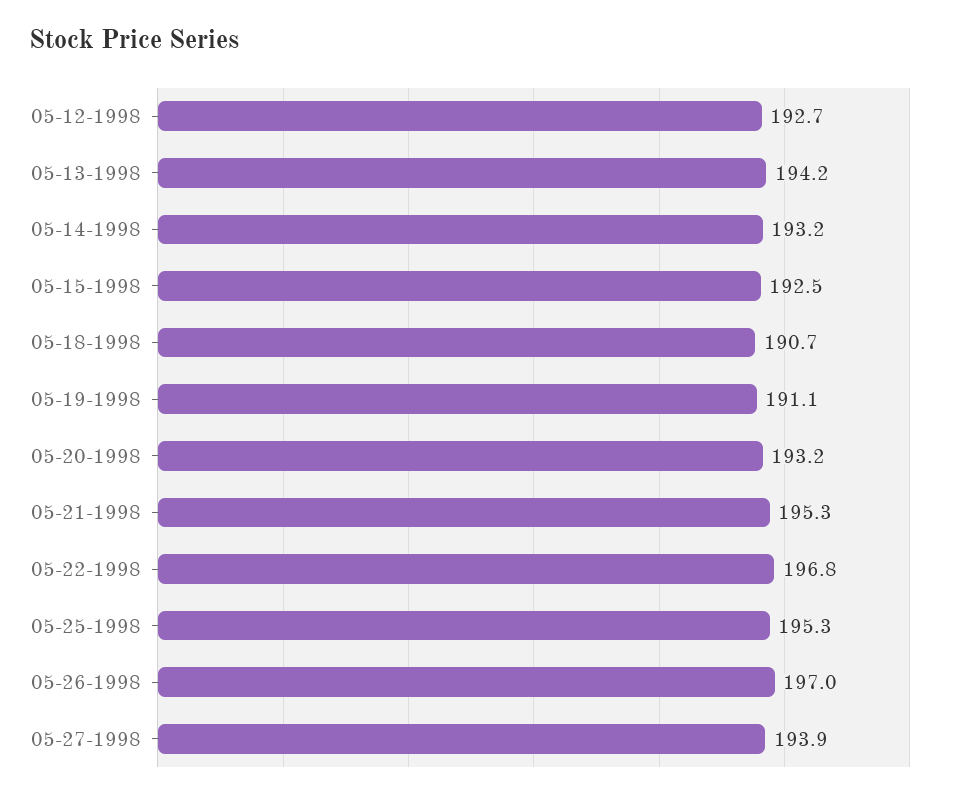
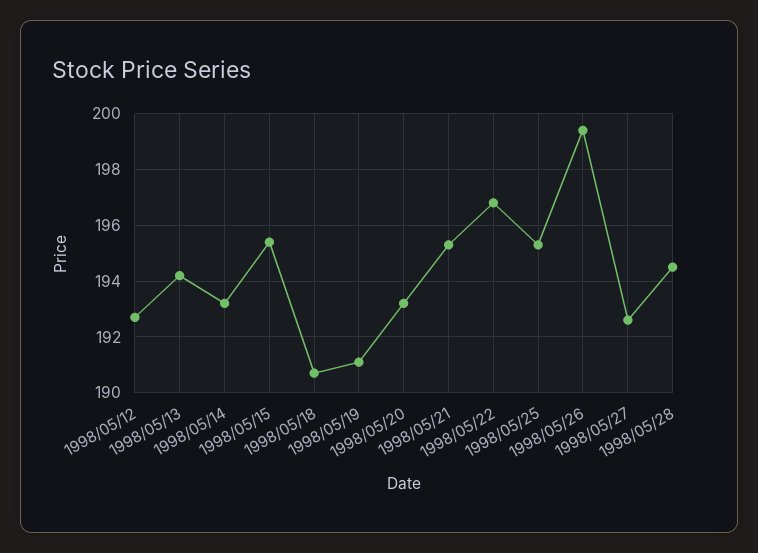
05-15-1998: 192.5 -> 195.5
05-26-1998: 197 -> 199.5
05-27-1998: 193.9 -> 192.5
1998/05/28: none -> 194.5

